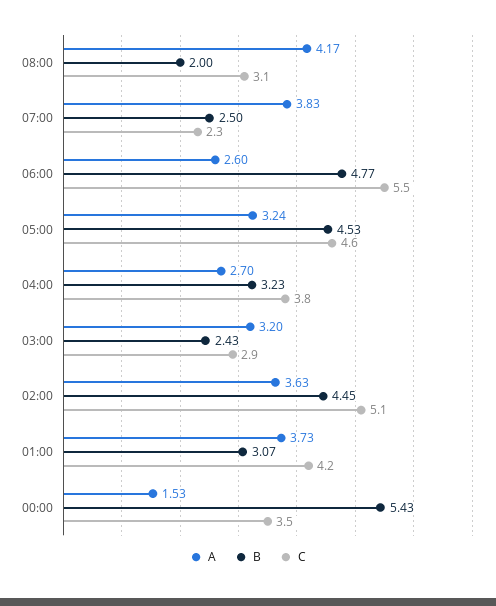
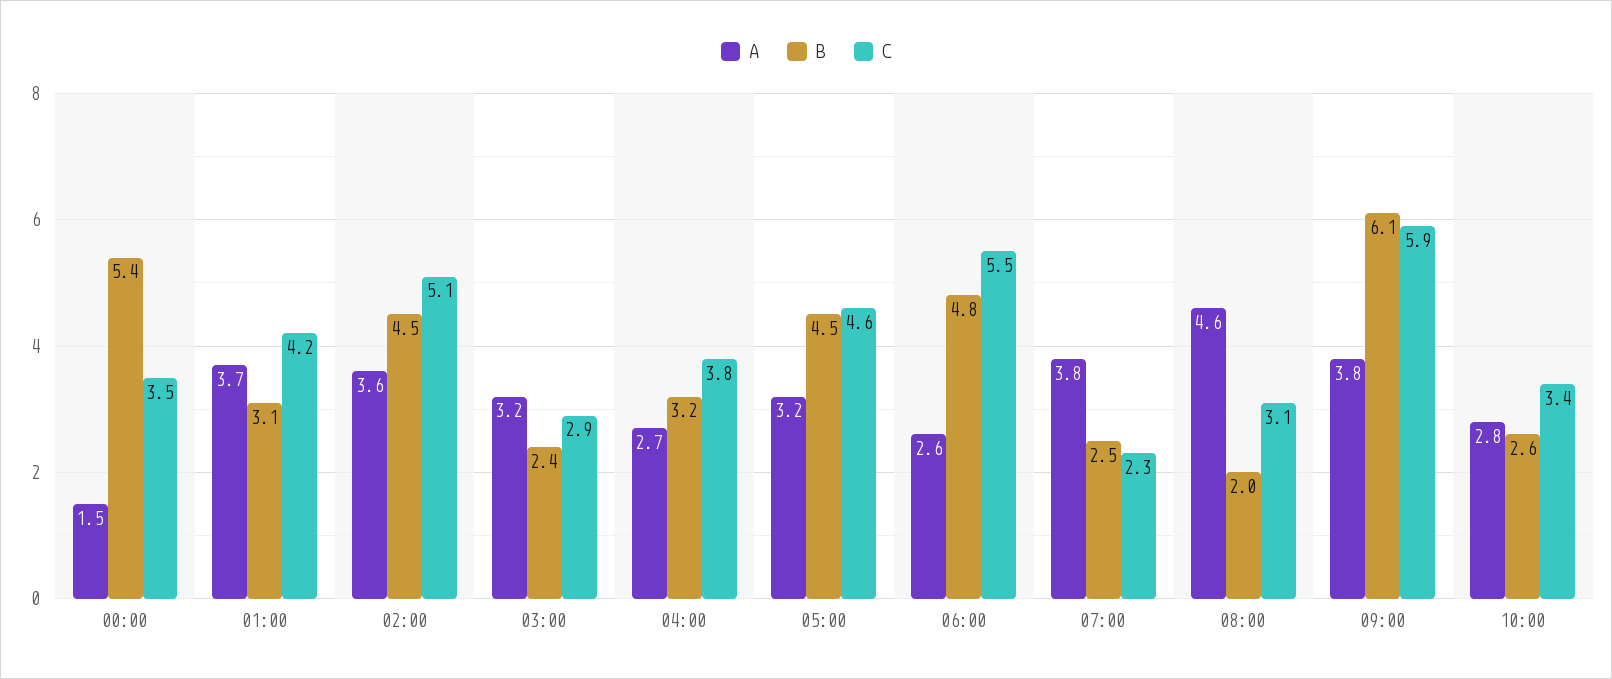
A, 08:00: 4.17 -> 4.6
A, 09:00: none -> 3.8
B, 09:00: none -> 6.1
C, 09:00: none -> 5.9
A, 10:00: none -> 2.8
B, 10:00: none -> 2.6
C, 10:00: none -> 3.4

